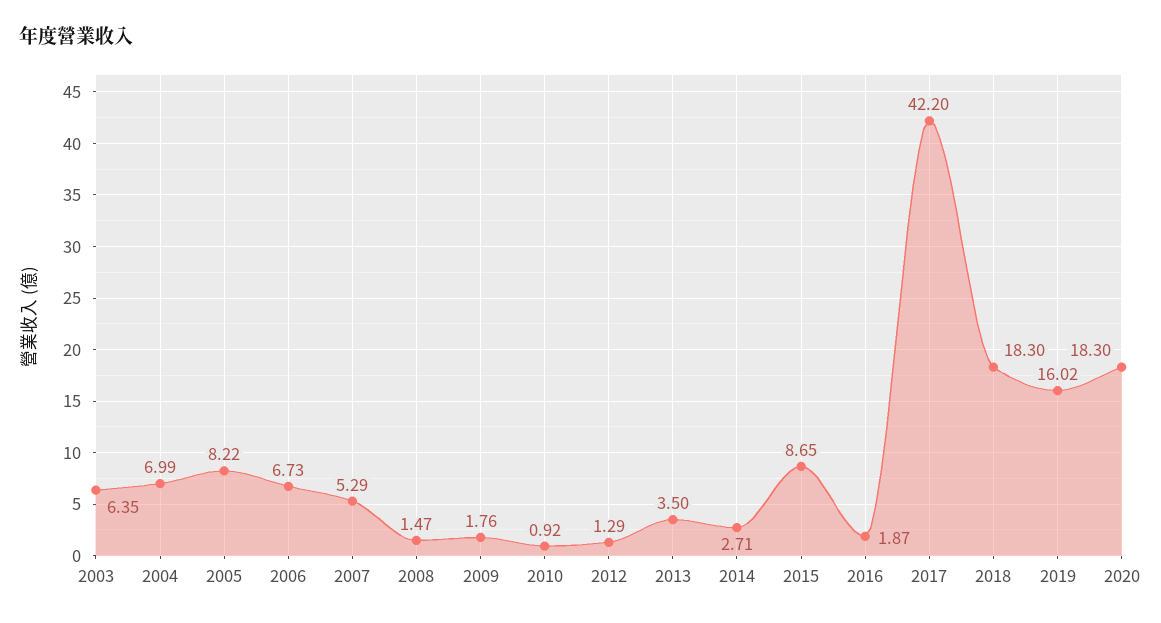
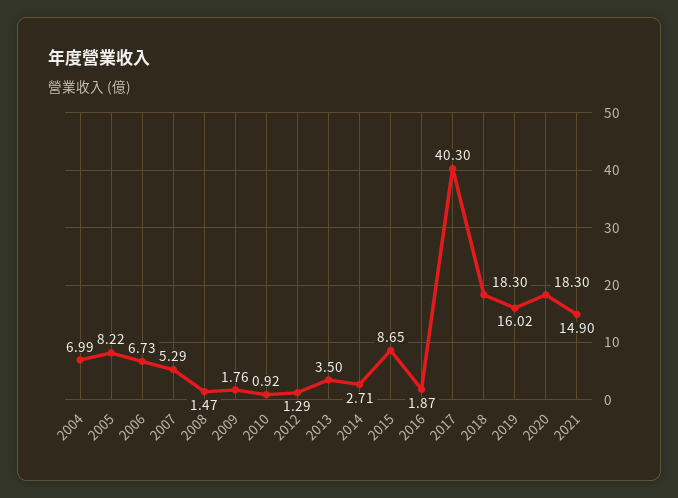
2003: 6.35 -> none
2017: 42.2 -> 40.3
2021: none -> 14.9

